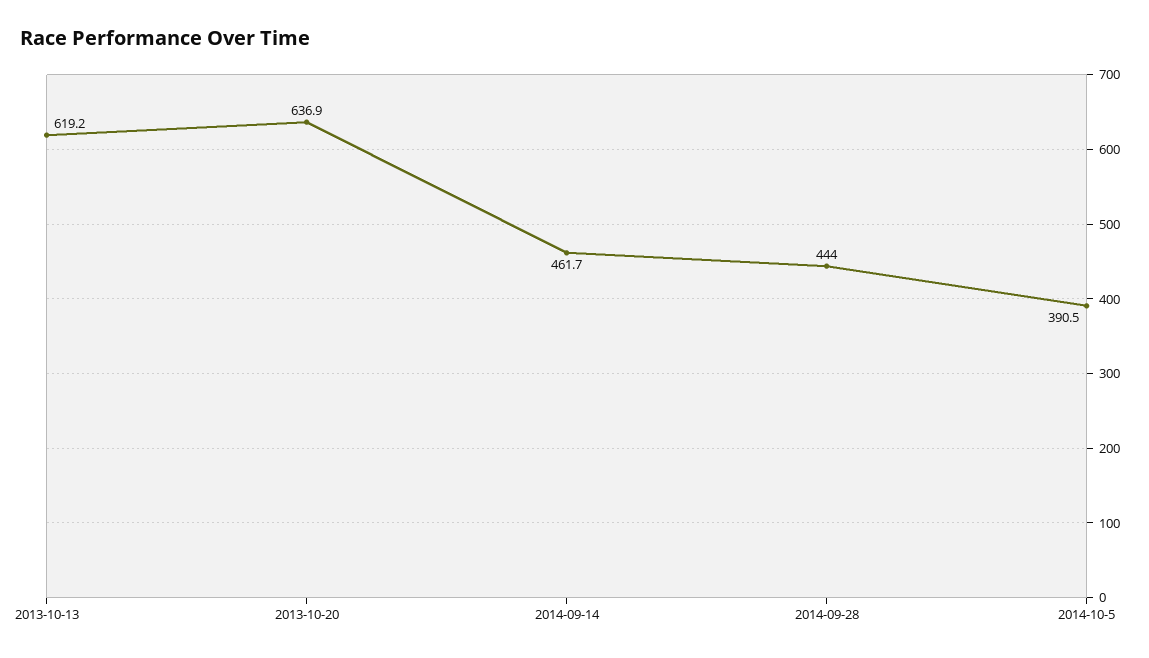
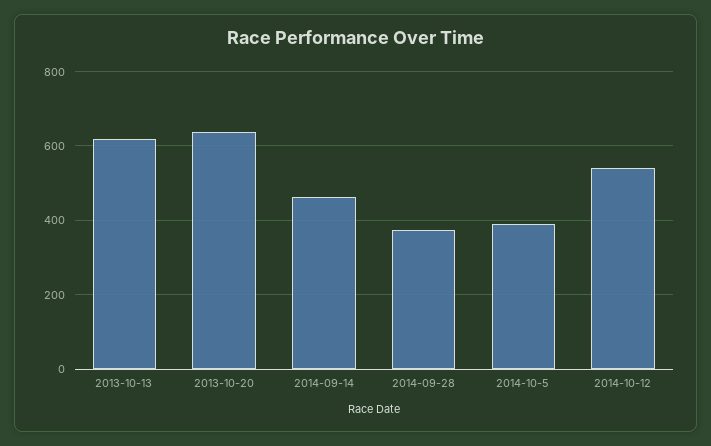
2014-09-28: 444 -> 380
2014-10-12: none -> 540

